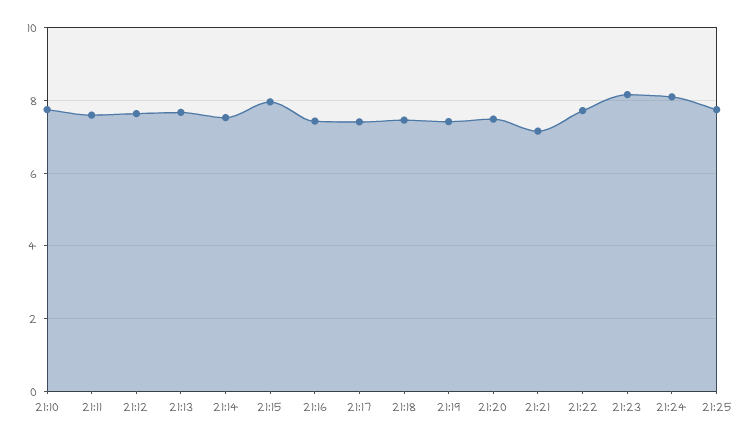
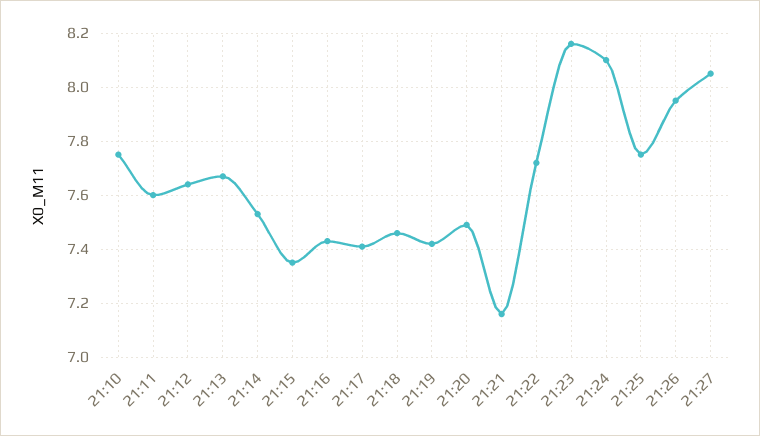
21:15: 8 -> 7.35
21:26: none -> 7.95
21:27: none -> 8.05

